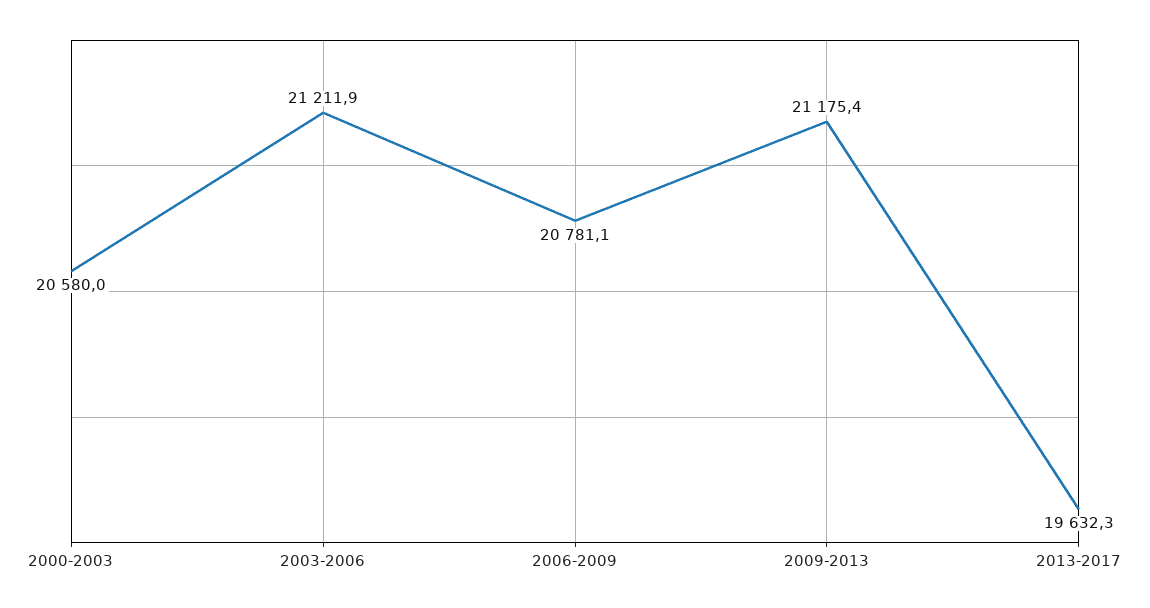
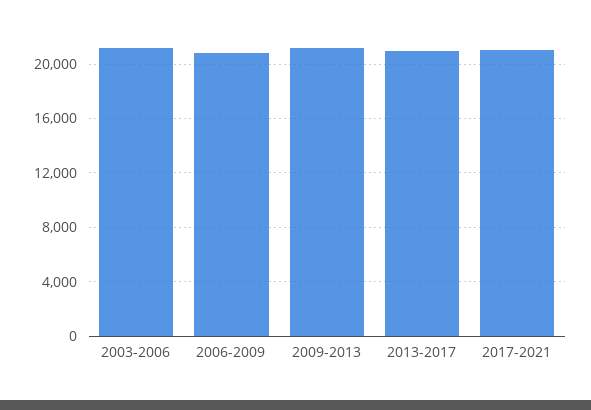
2000-2003: 20580 -> none
2013-2017: 19632.3 -> 21000
2017-2021: none -> 21000

